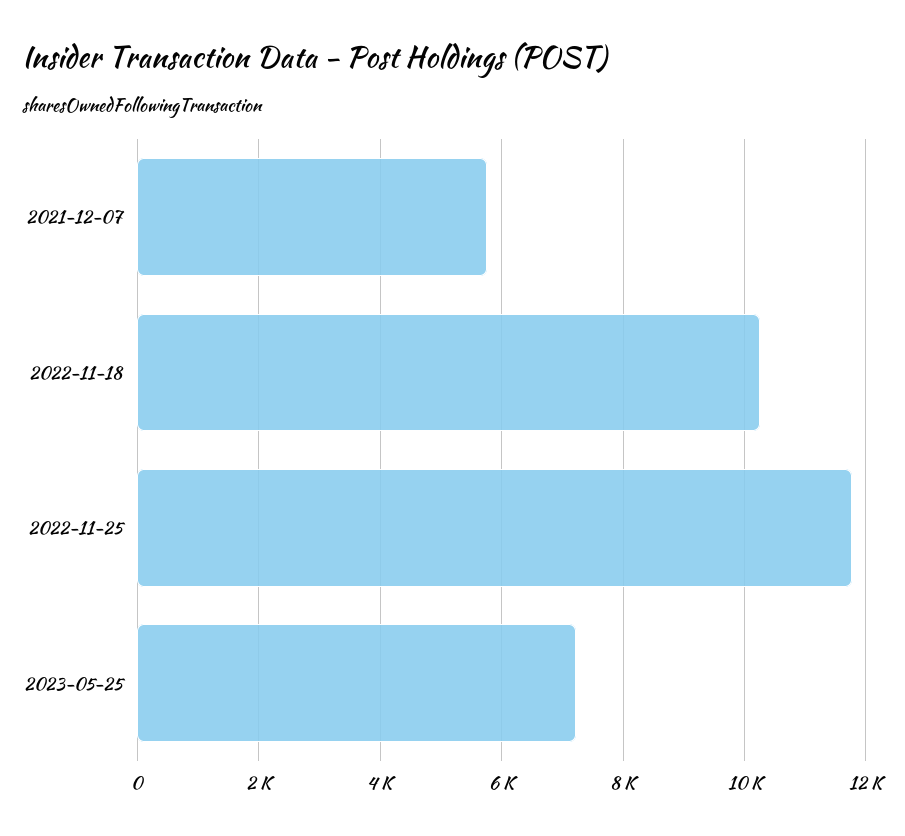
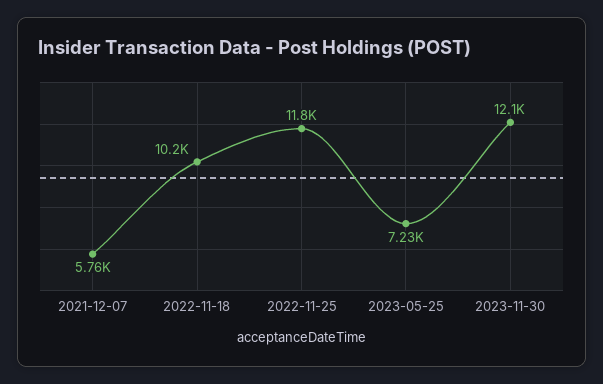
2023-11-30: none -> 12100

